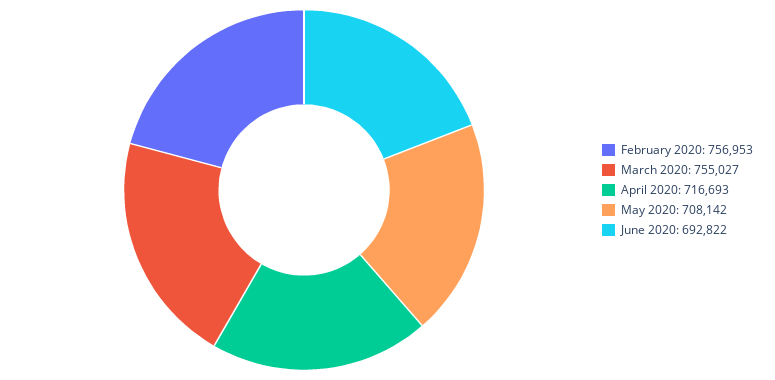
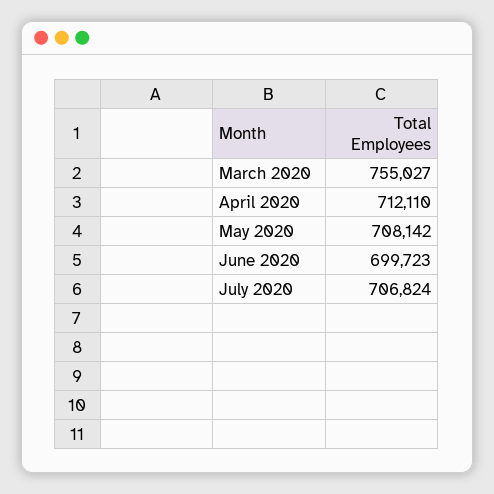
February 2020: 756953 -> none
April 2020: 716693 -> 712110
June 2020: 692822 -> 699723
July 2020: none -> 706824

